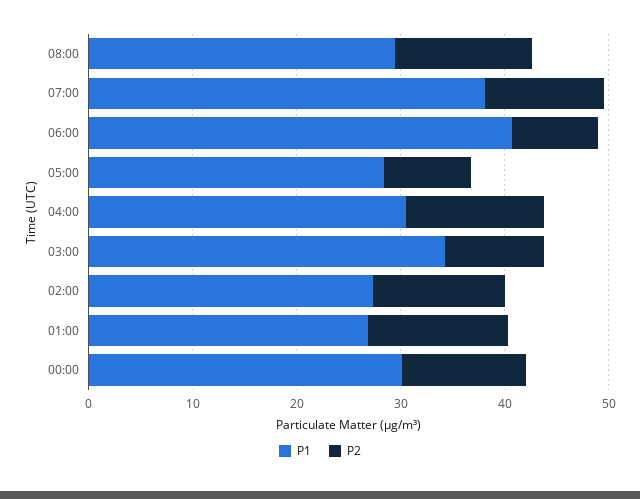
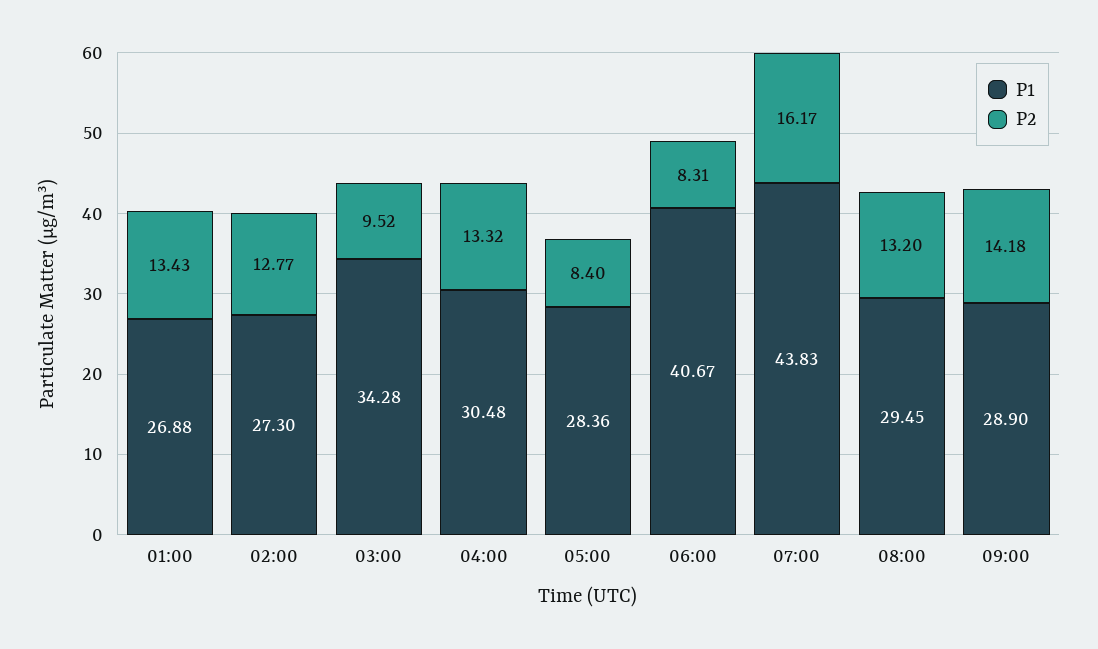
P1, 07:00: 38 -> 43.83
P2, 07:00: 12 -> 16.17
P1, 00:00: 30 -> none
P2, 00:00: 12 -> none
P1, 09:00: none -> 28.9
P2, 09:00: none -> 14.18

